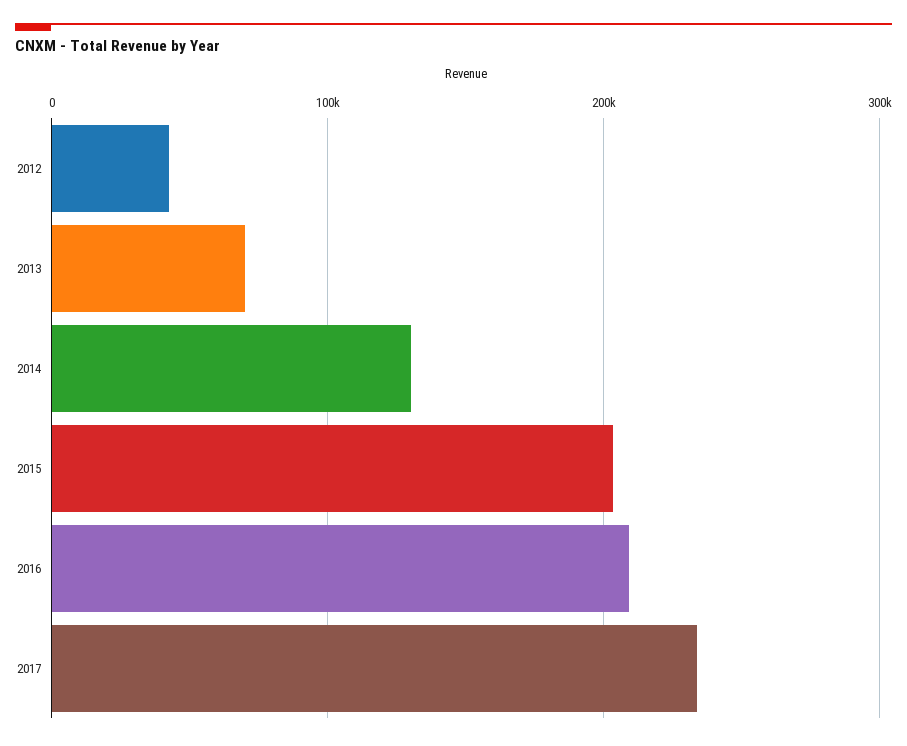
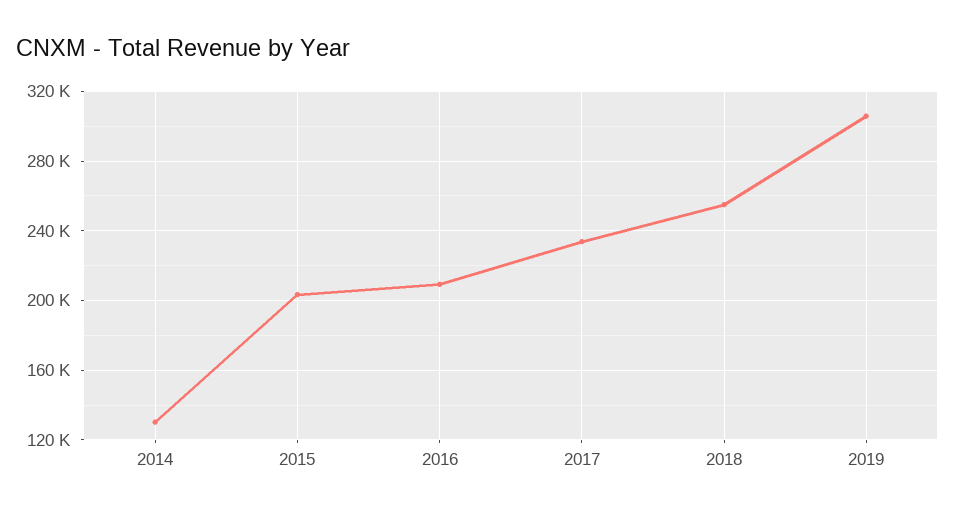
2012: 40000 -> none
2013: 70000 -> none
2018: none -> 255000
2019: none -> 305000

